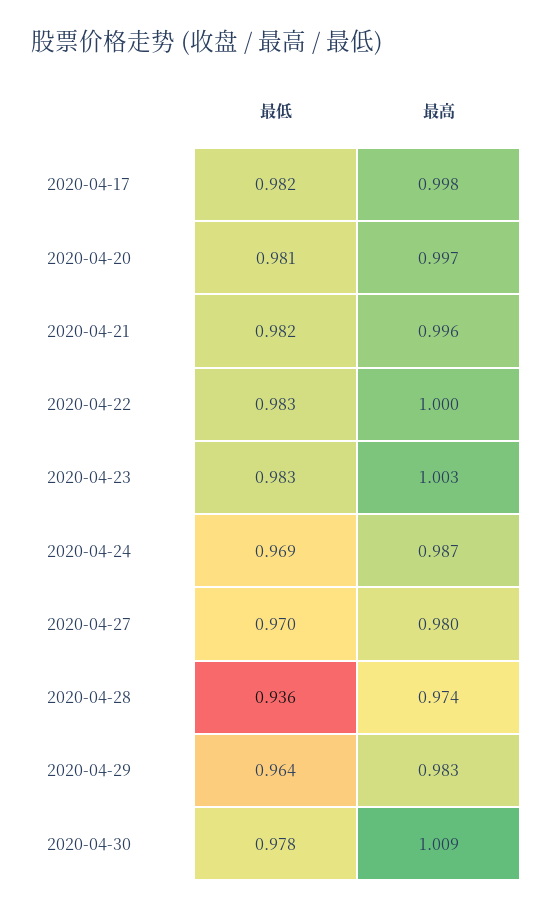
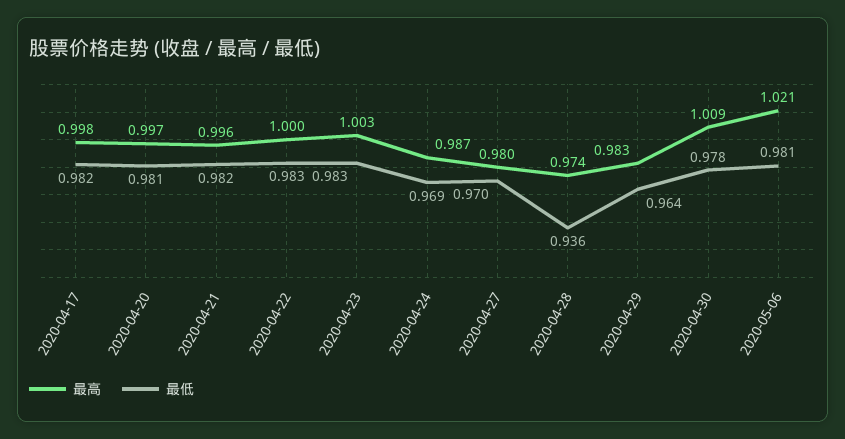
最高, 2020-05-06: none -> 1.021
最低, 2020-05-06: none -> 0.981

